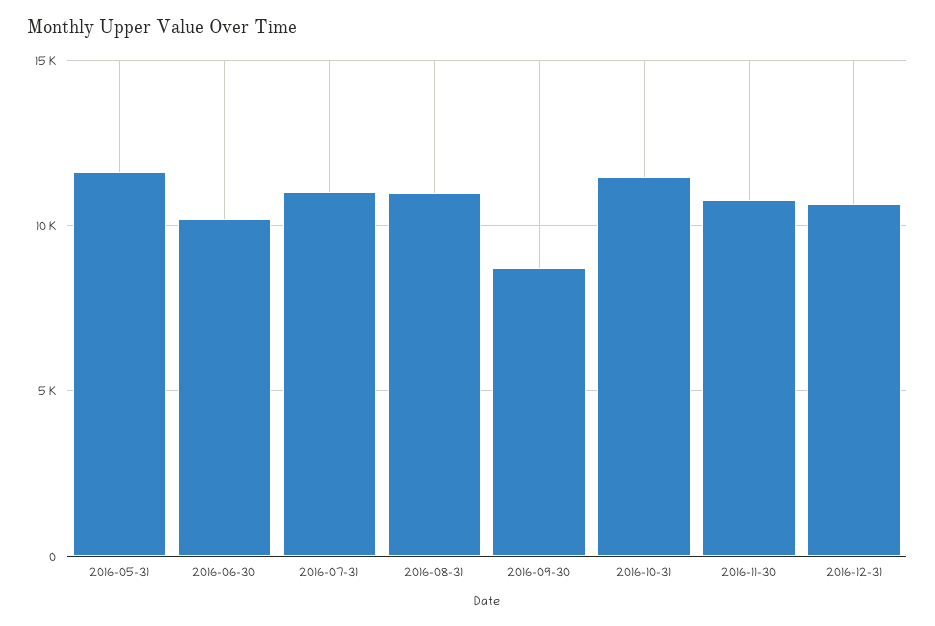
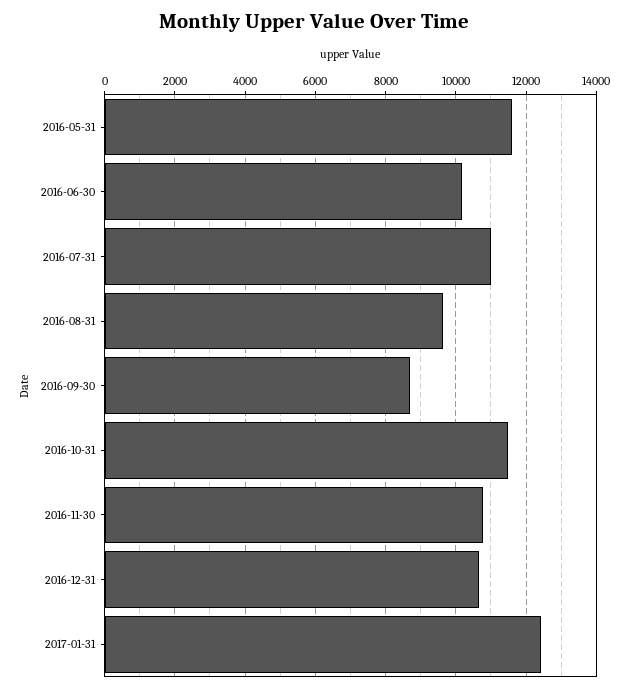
2016-08-31: 11000 -> 9600
2017-01-31: none -> 12400

